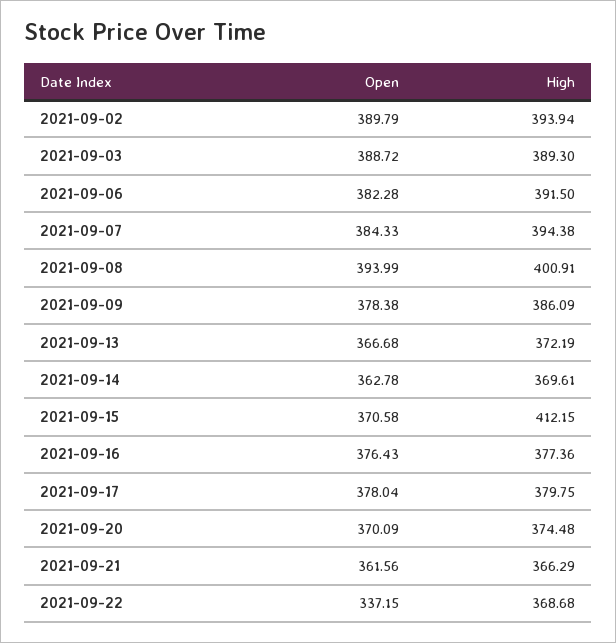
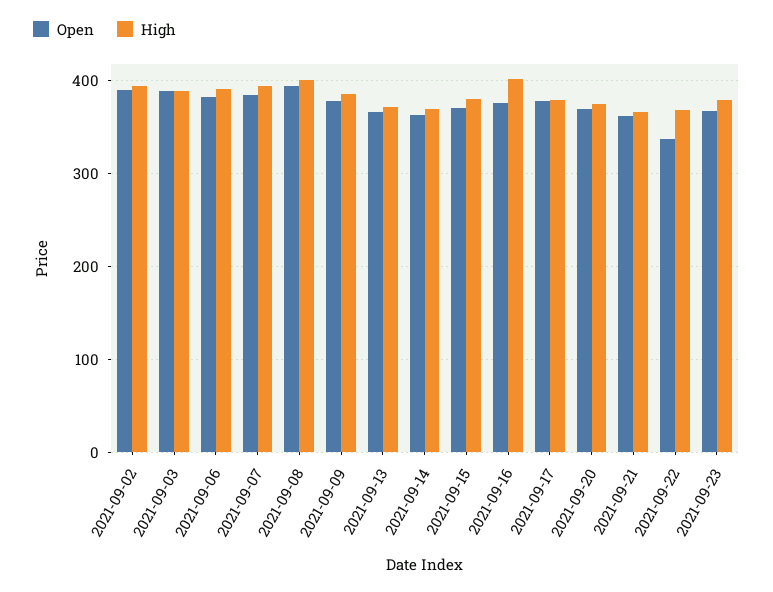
High, 2021-09-15: 412.15 -> 380
High, 2021-09-16: 377.36 -> 400
Open, 2021-09-23: none -> 370
High, 2021-09-23: none -> 380

